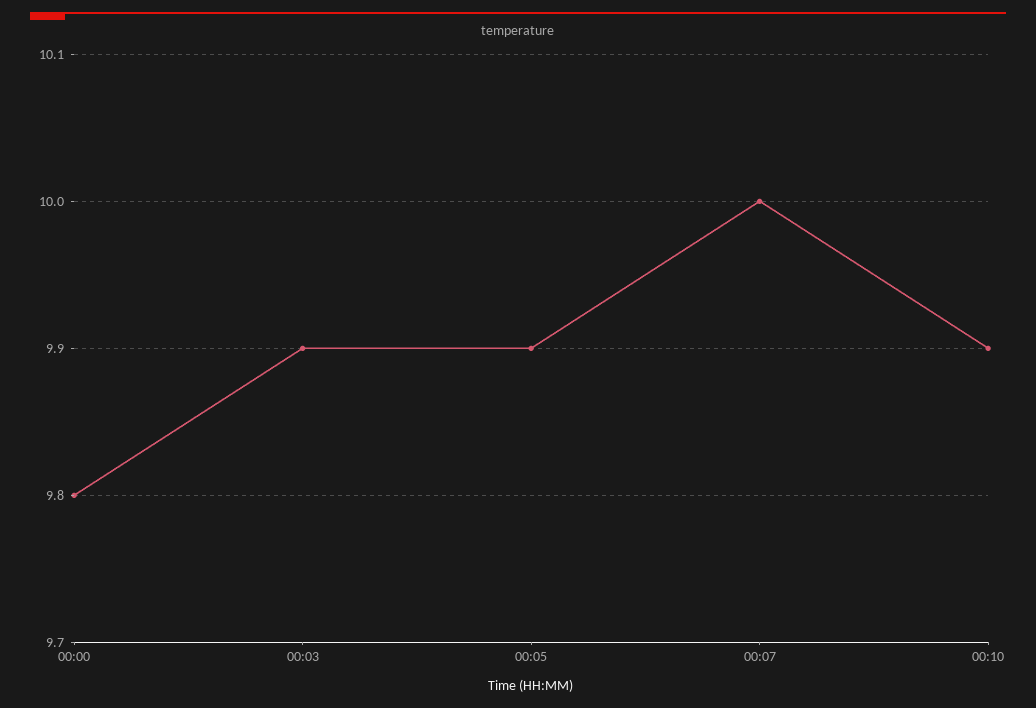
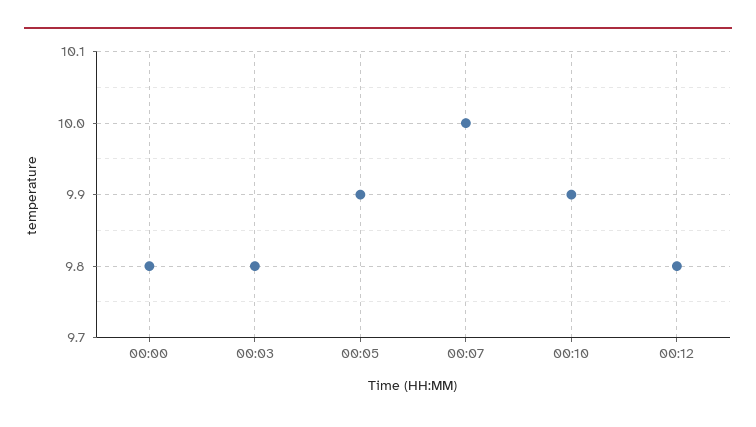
00:03: 9.9 -> 9.8
00:12: none -> 9.8

